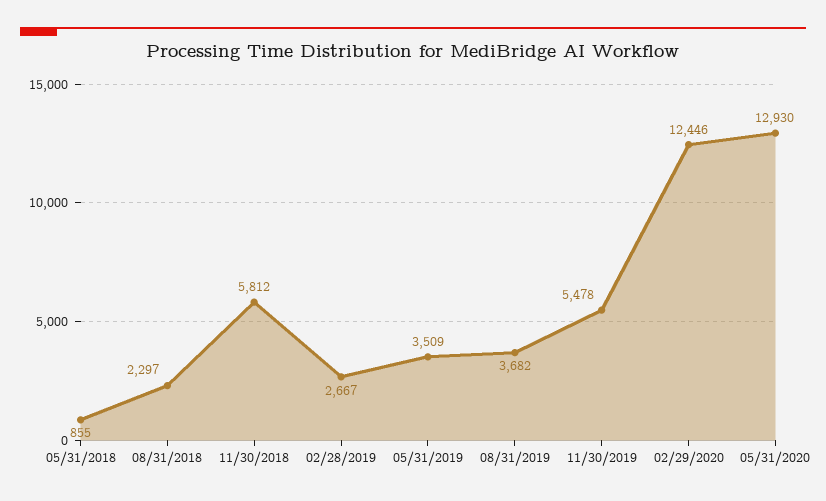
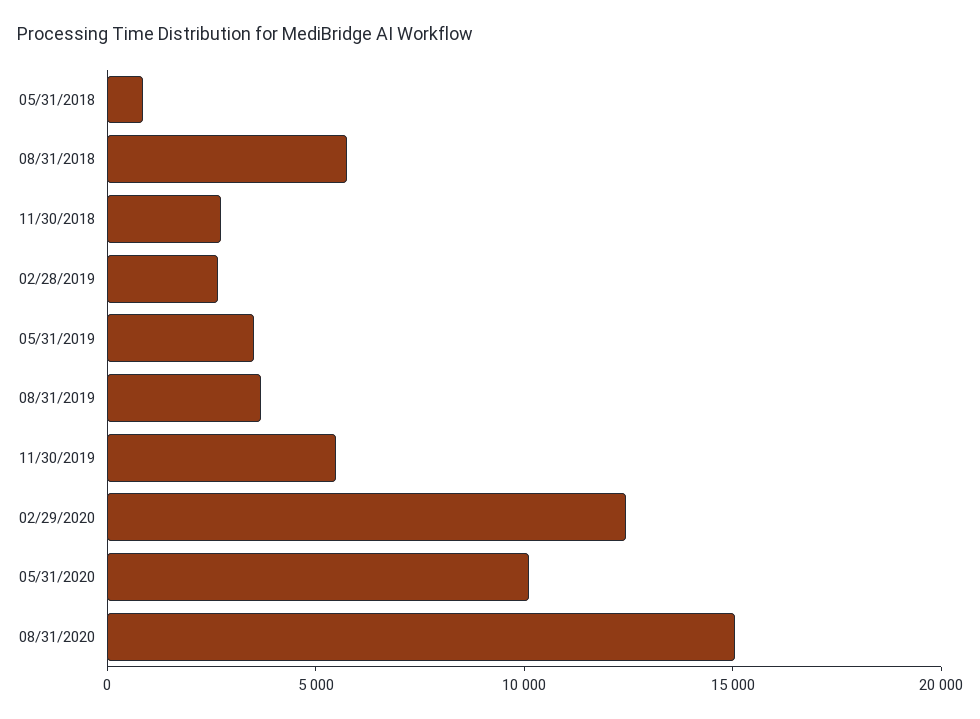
08/31/2018: 2297 -> 6000
11/30/2018: 5812 -> 3000
05/31/2020: 12930 -> 10000
08/31/2020: none -> 15000

